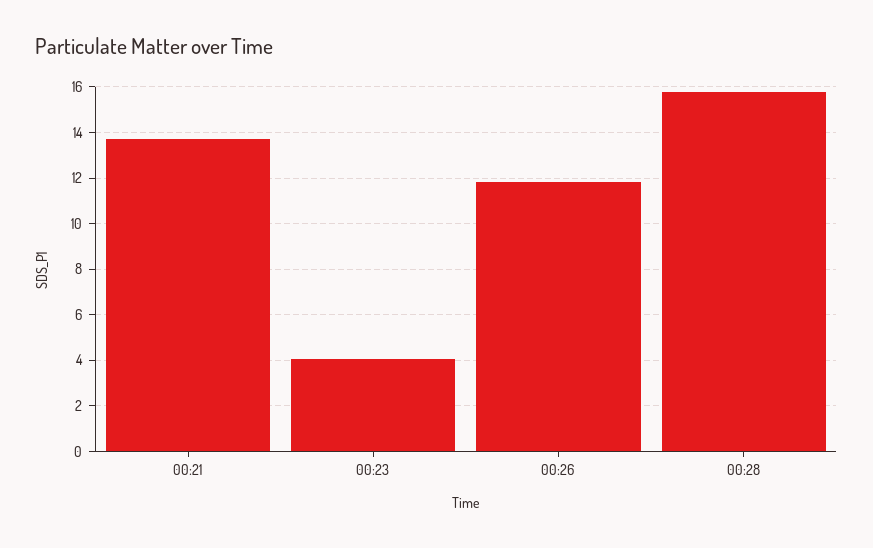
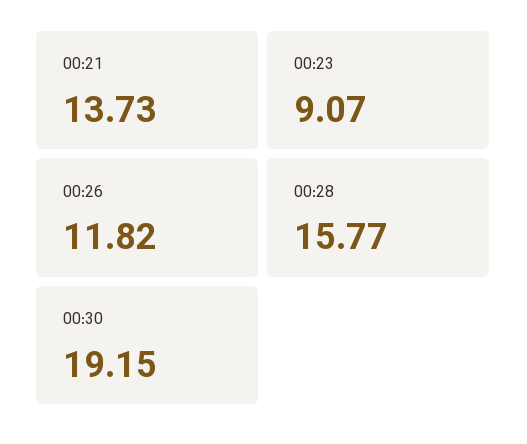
00:23: 4 -> 9.07
00:30: none -> 19.15

